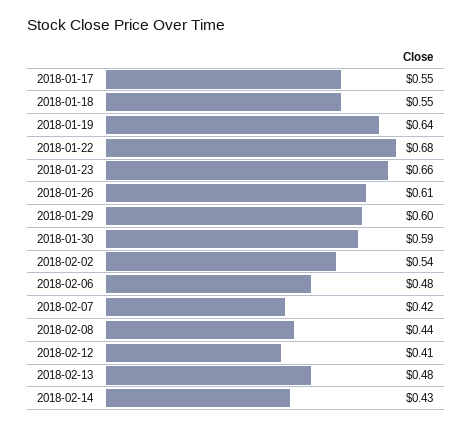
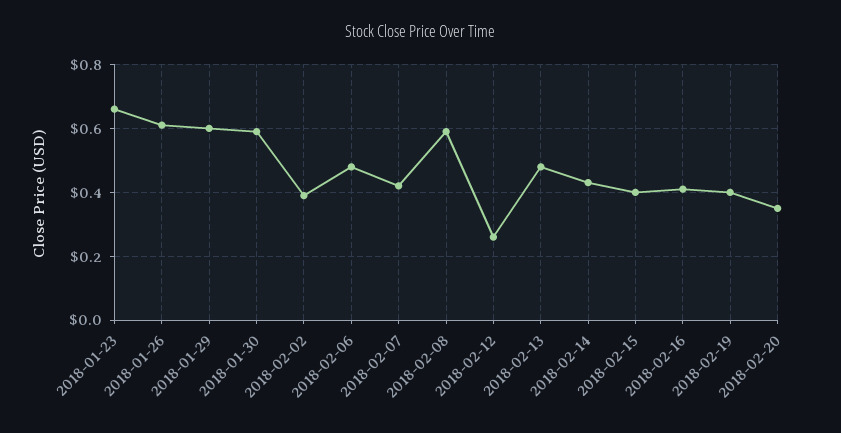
2018-01-17: 0.55 -> none
2018-01-18: 0.55 -> none
2018-01-19: 0.64 -> none
2018-01-22: 0.68 -> none
2018-02-02: 0.54 -> 0.4
2018-02-08: 0.44 -> 0.6
2018-02-12: 0.41 -> 0.25
2018-02-15: none -> 0.4
2018-02-16: none -> 0.4
2018-02-19: none -> 0.4
2018-02-20: none -> 0.35

